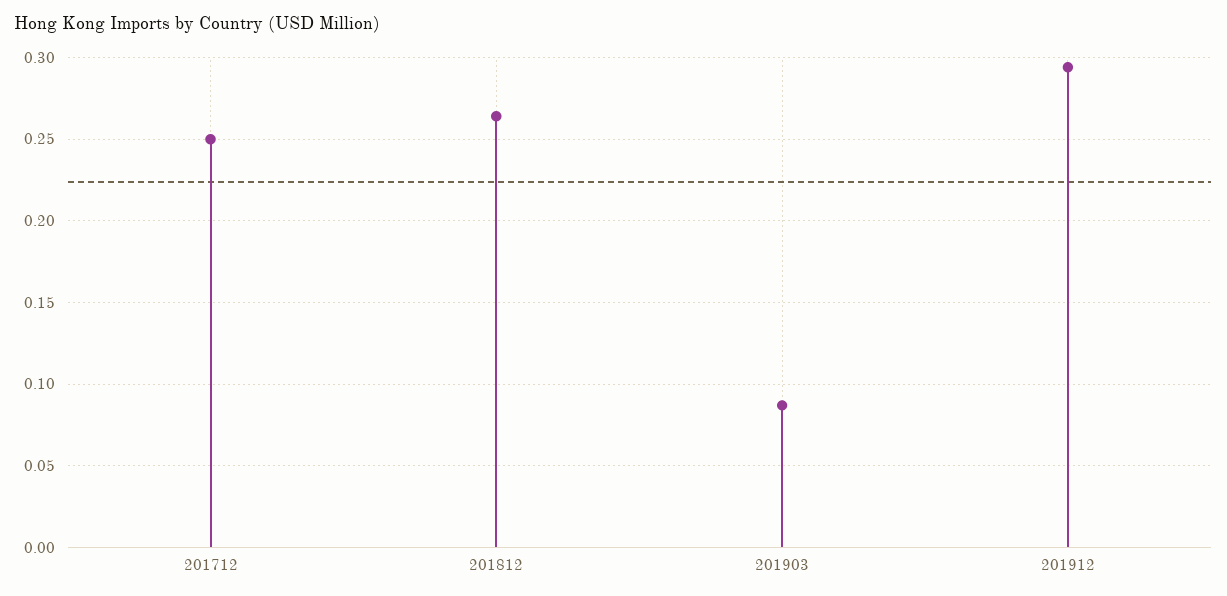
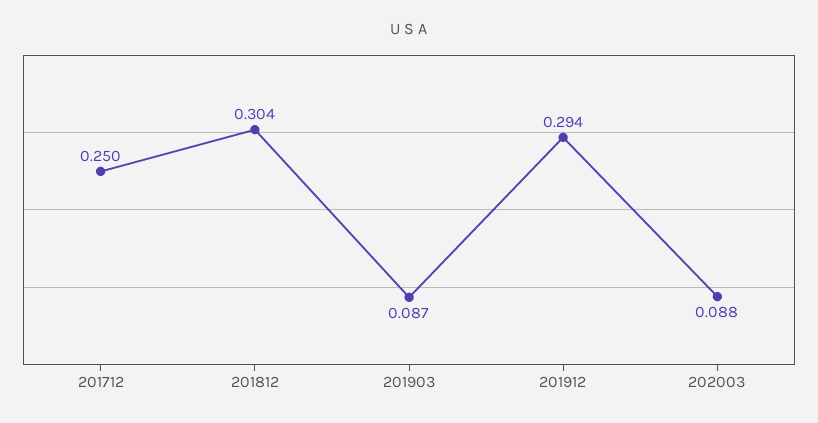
201812: 0.265 -> 0.304
202003: none -> 0.088

